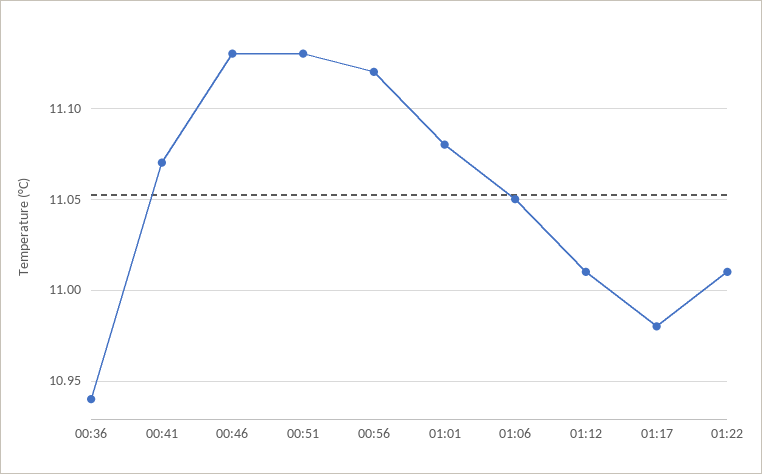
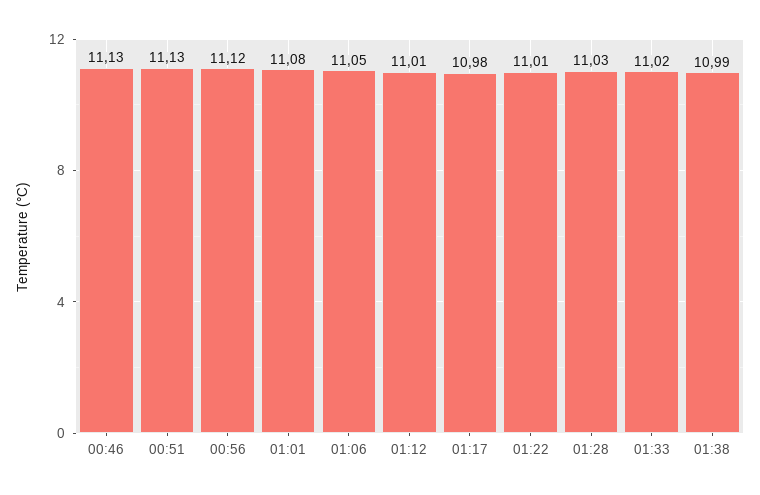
00:36: 10.94 -> none
00:41: 11.07 -> none
01:28: none -> 11.03
01:33: none -> 11.02
01:38: none -> 10.99

